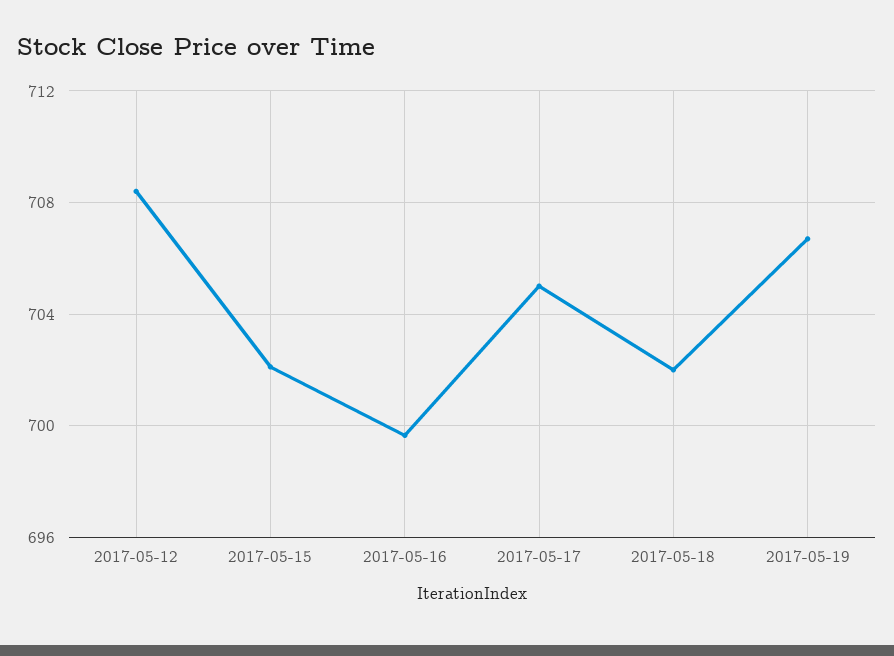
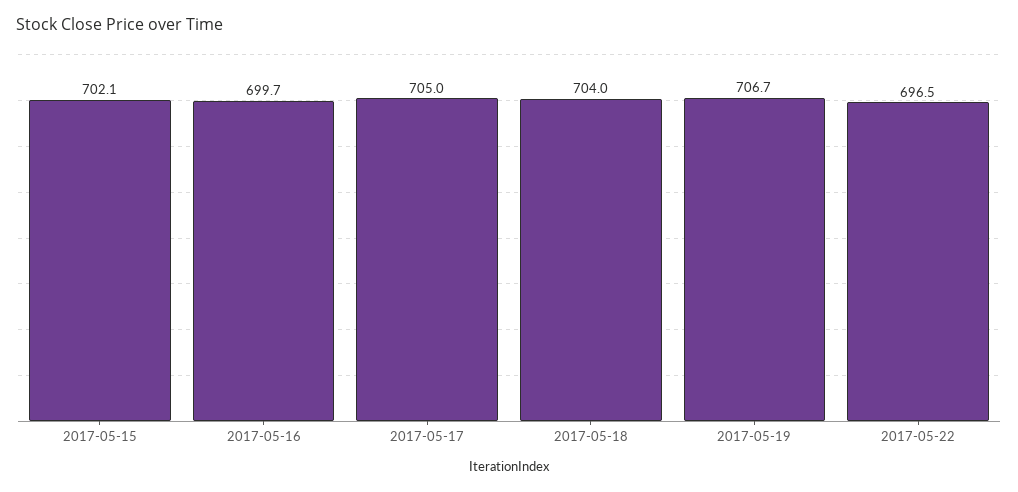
2017-05-12: 708.5 -> none
2017-05-18: 702 -> 704
2017-05-22: none -> 696.5

